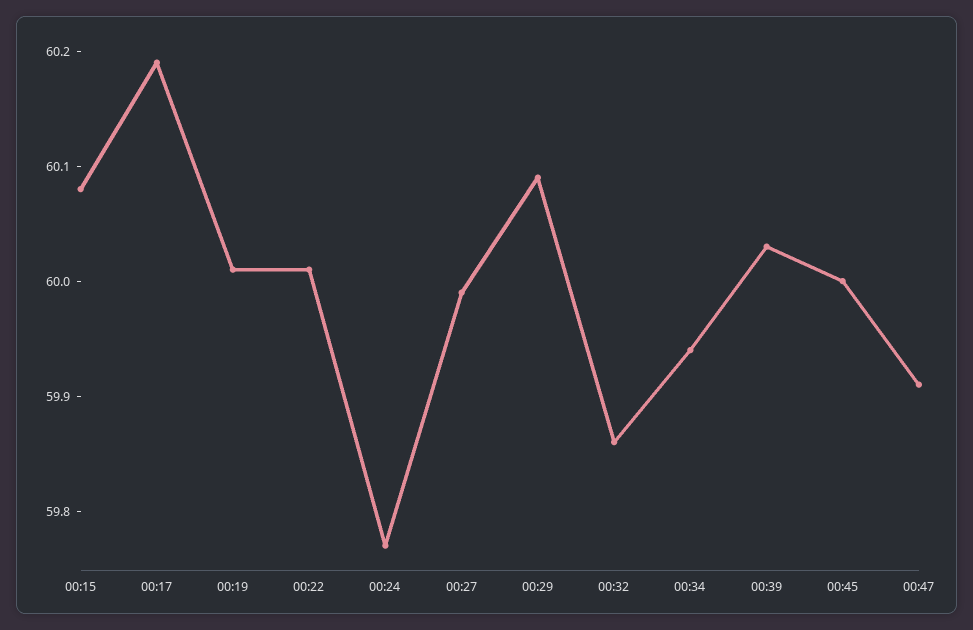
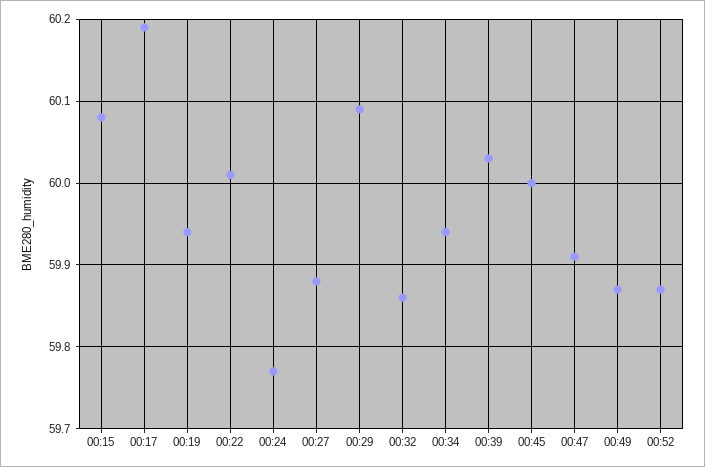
00:19: 60.01 -> 59.94
00:27: 59.99 -> 59.88
00:49: none -> 59.87
00:52: none -> 59.87

